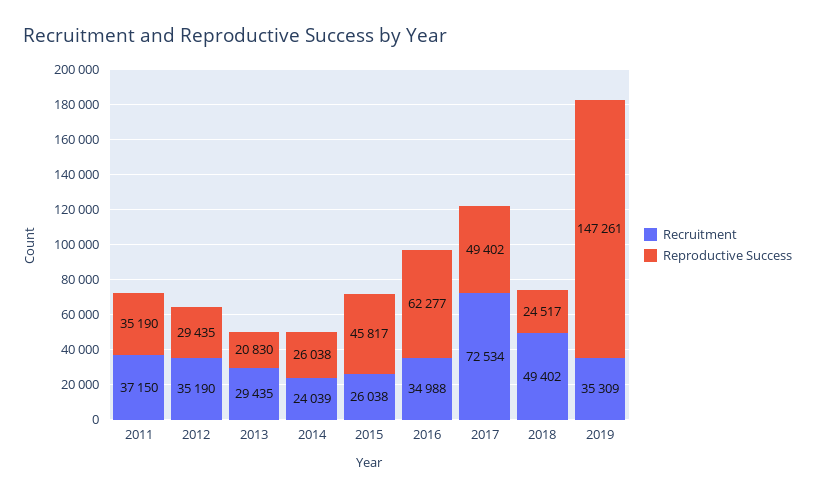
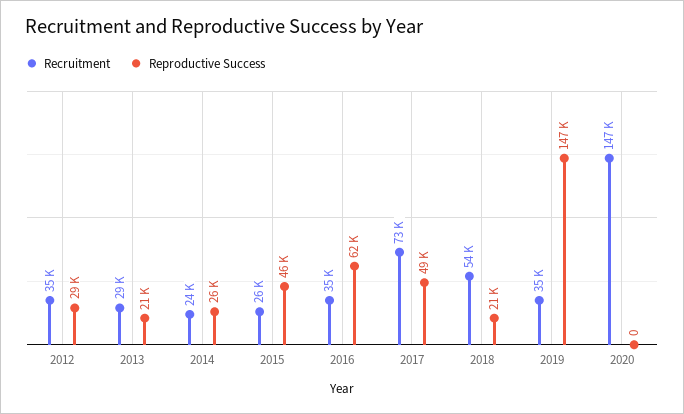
Recruitment, 2011: 37150 -> none
Reproductive Success, 2011: 35190 -> none
Recruitment, 2018: 49402 -> 54000
Reproductive Success, 2018: 24517 -> 21000
Recruitment, 2020: none -> 147000
Reproductive Success, 2020: none -> 0

